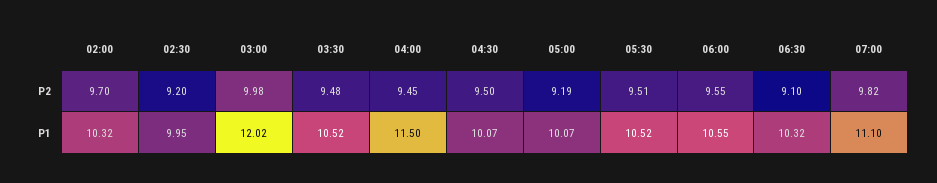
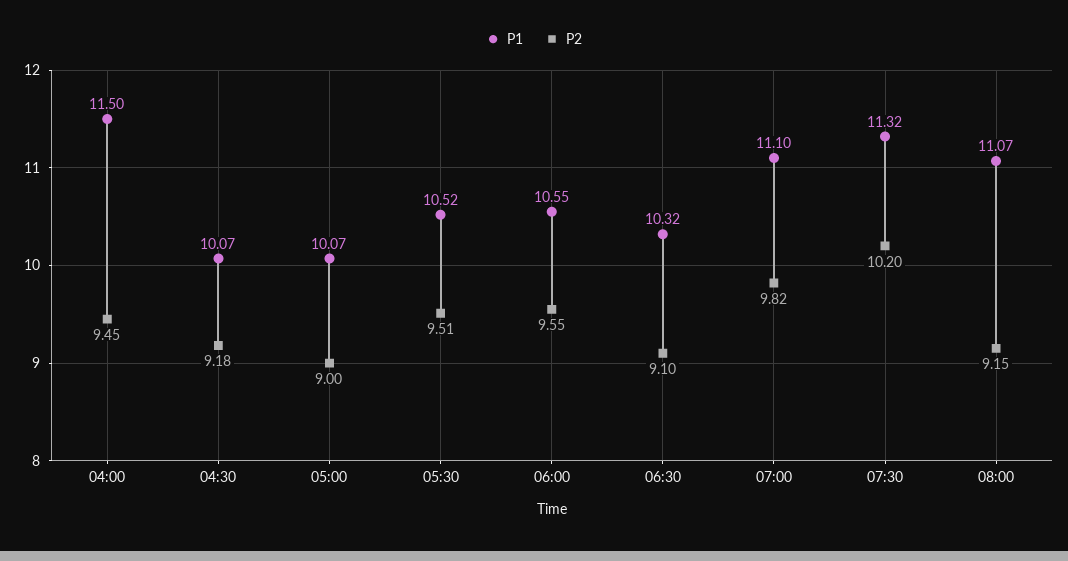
P2, 02:00: 9.7 -> none
P2, 02:30: 9.2 -> none
P2, 03:00: 9.98 -> none
P2, 03:30: 9.48 -> none
P2, 04:30: 9.5 -> 9.18
P2, 05:00: 9.19 -> 9
P1, 02:00: 10.32 -> none
P1, 02:30: 9.95 -> none
P1, 03:00: 12.02 -> none
P1, 03:30: 10.52 -> none
P1, 07:30: none -> 11.32
P2, 07:30: none -> 10.2
P1, 08:00: none -> 11.07
P2, 08:00: none -> 9.15

